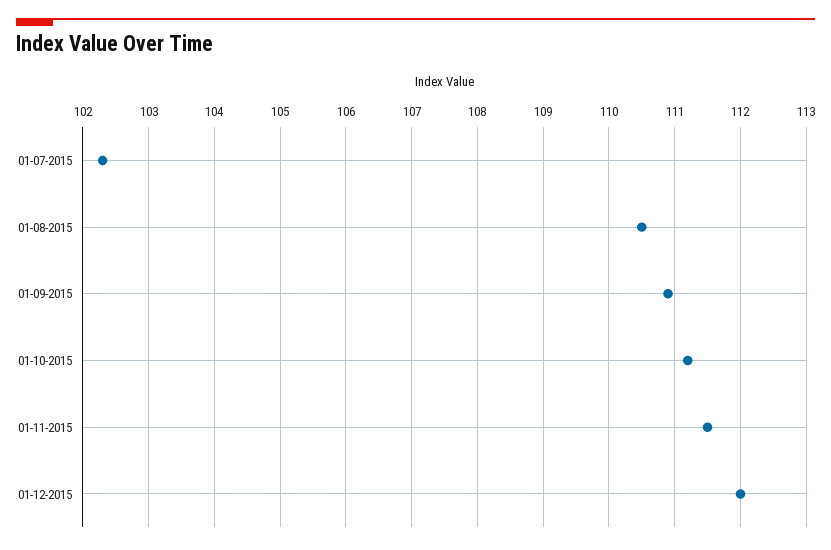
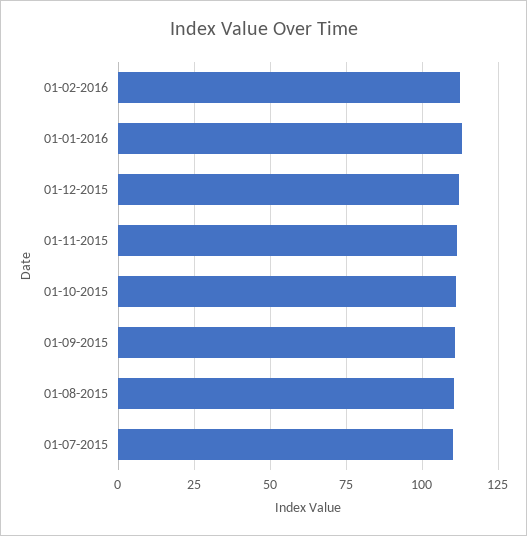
01-07-2015: 102.3 -> 110
01-02-2016: none -> 112.5
01-01-2016: none -> 112.5

